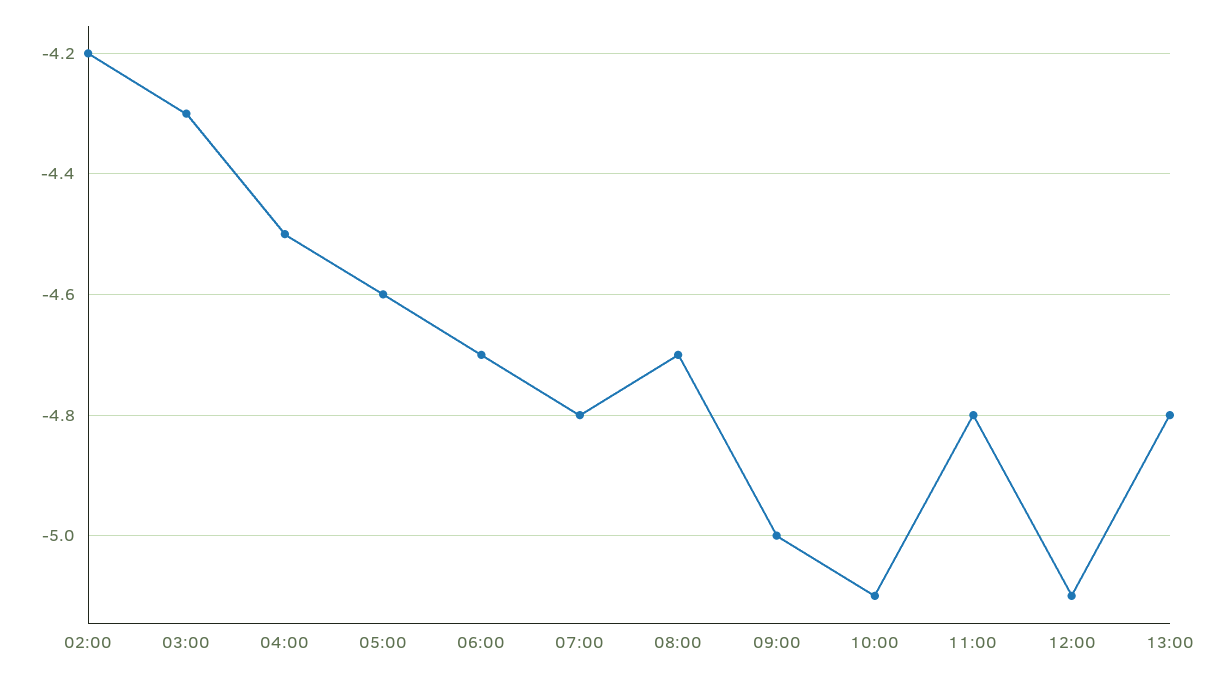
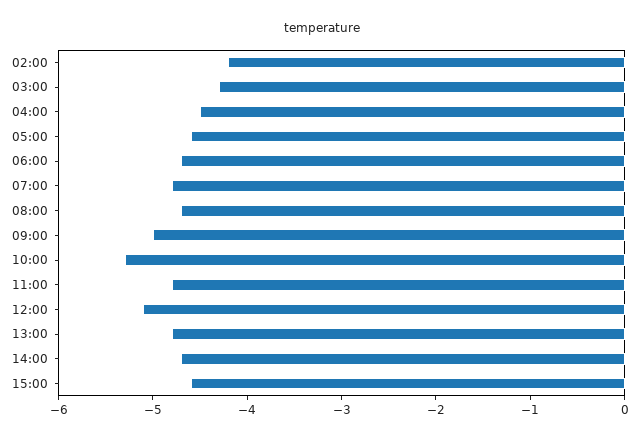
10:00: -5.1 -> -5.3
14:00: none -> -4.7
15:00: none -> -4.6

